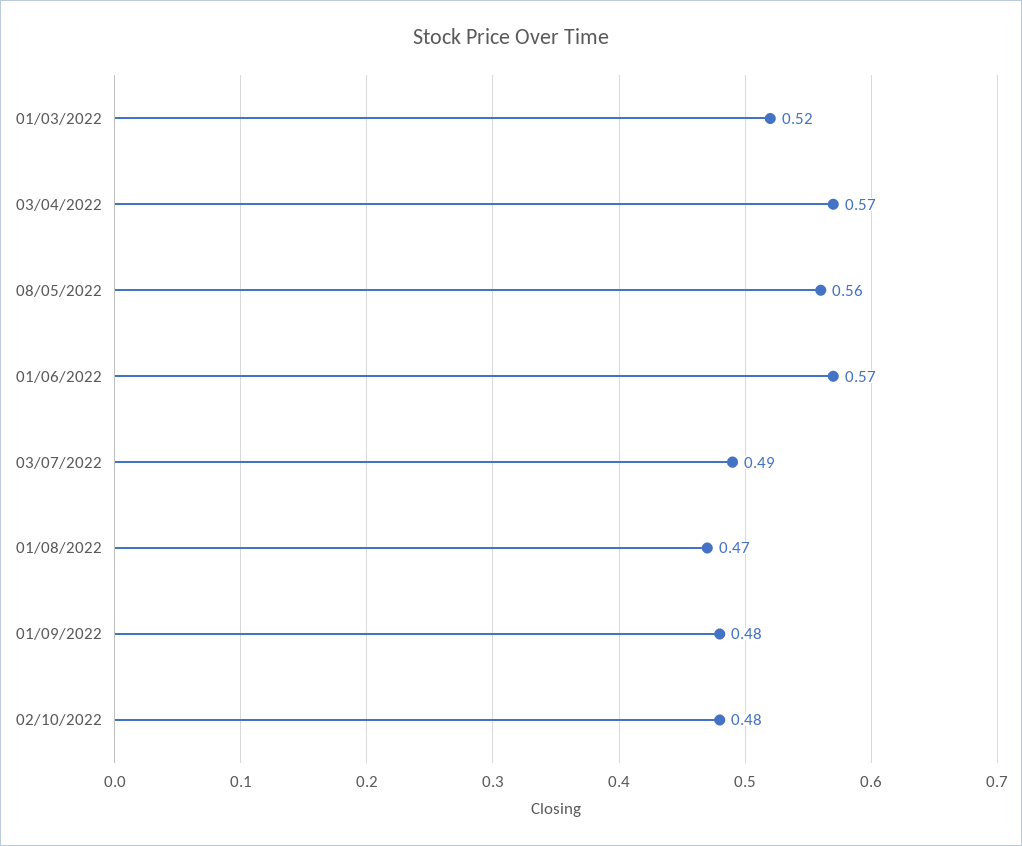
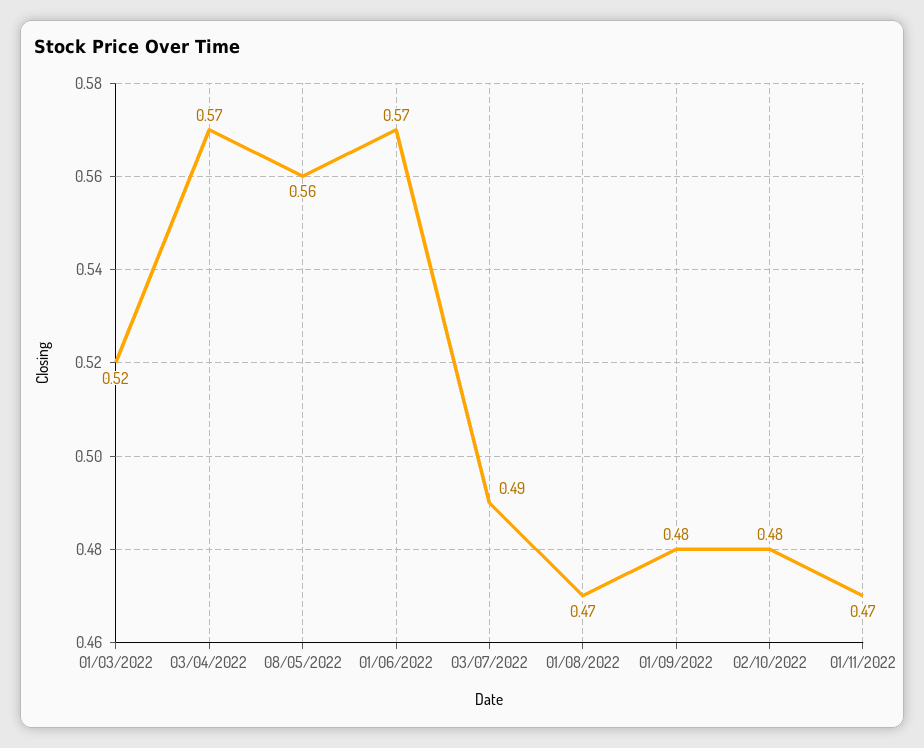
01/11/2022: none -> 0.47

